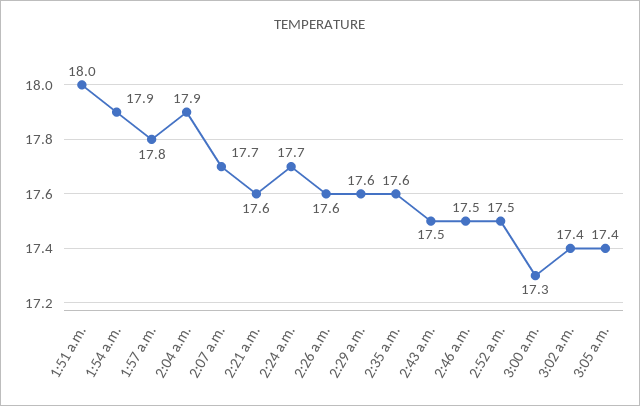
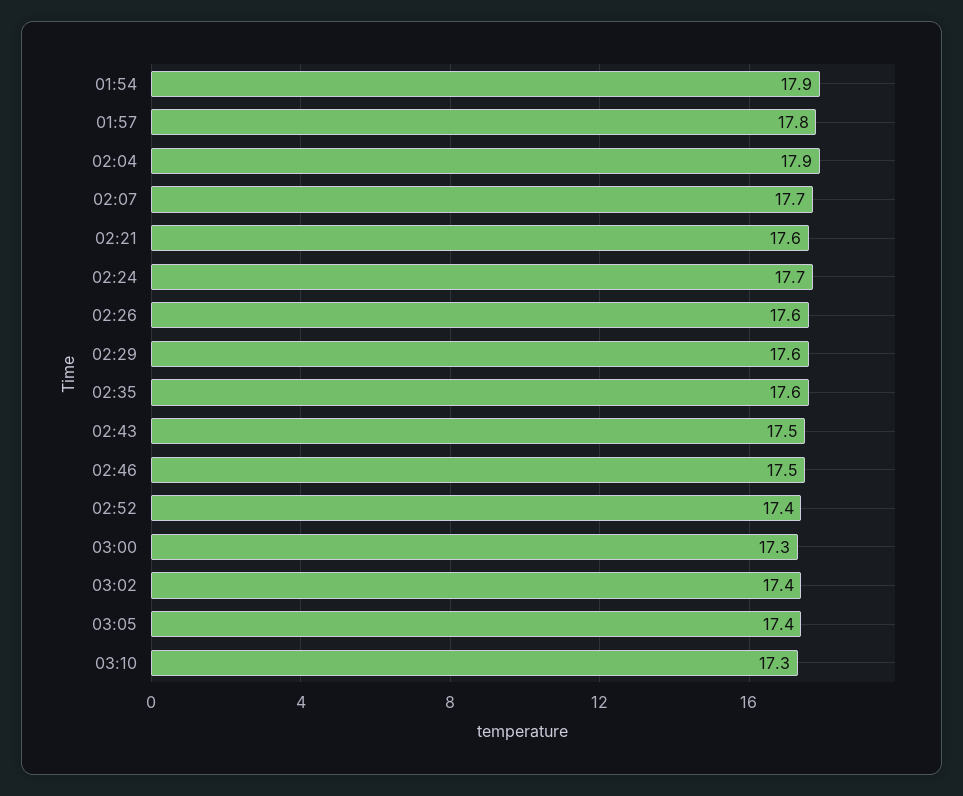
1:51 a.m.: 18 -> none
2:52 a.m.: 17.5 -> 17.4
03:10: none -> 17.3

